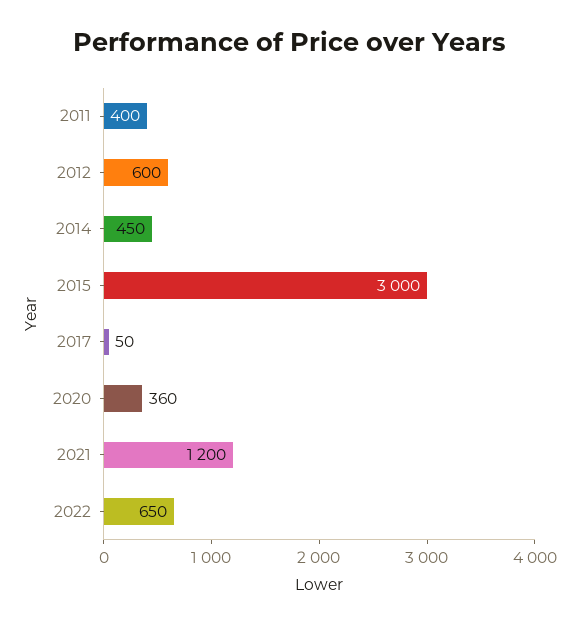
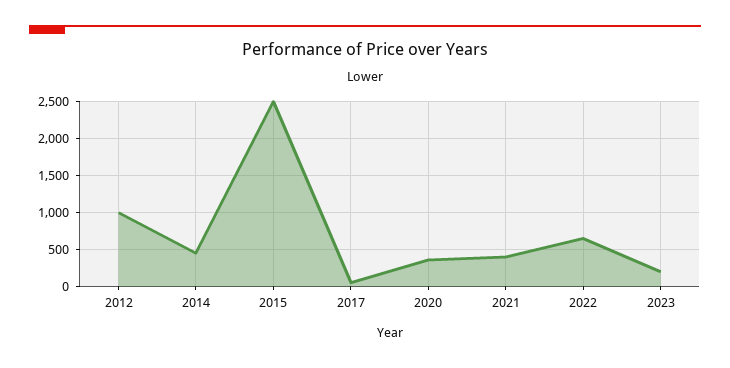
2011: 400 -> none
2012: 600 -> 1000
2015: 3000 -> 2500
2021: 1200 -> 400
2023: none -> 200

